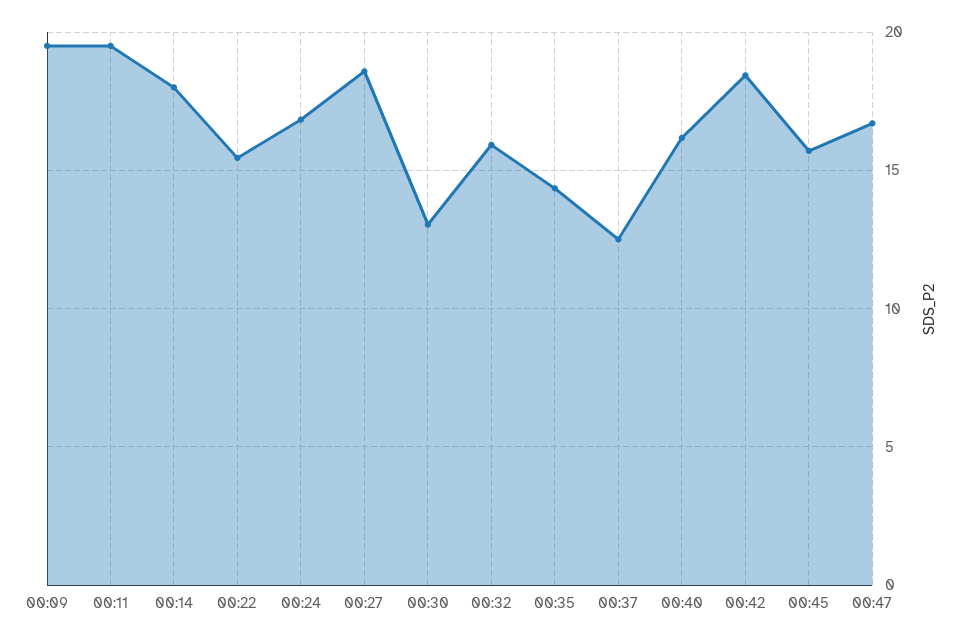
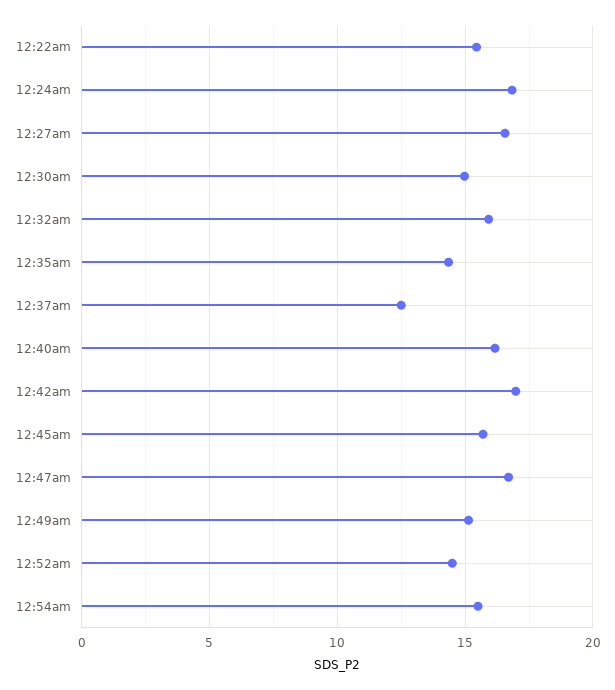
00:09: 19.5 -> none
00:11: 19.5 -> none
00:14: 18 -> none
00:27: 18.5 -> 16.5
00:30: 13 -> 15
00:42: 18.5 -> 17
12:49am: none -> 15
12:52am: none -> 14.5
12:54am: none -> 15.5

